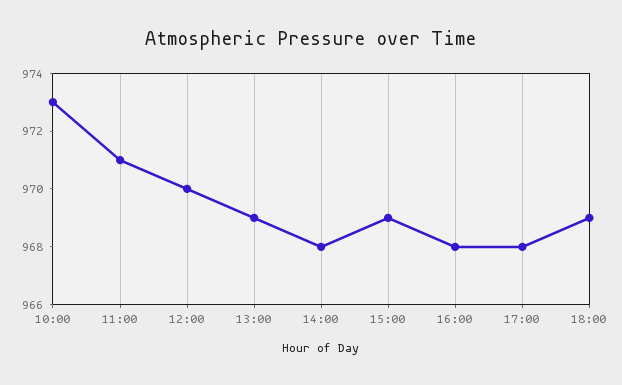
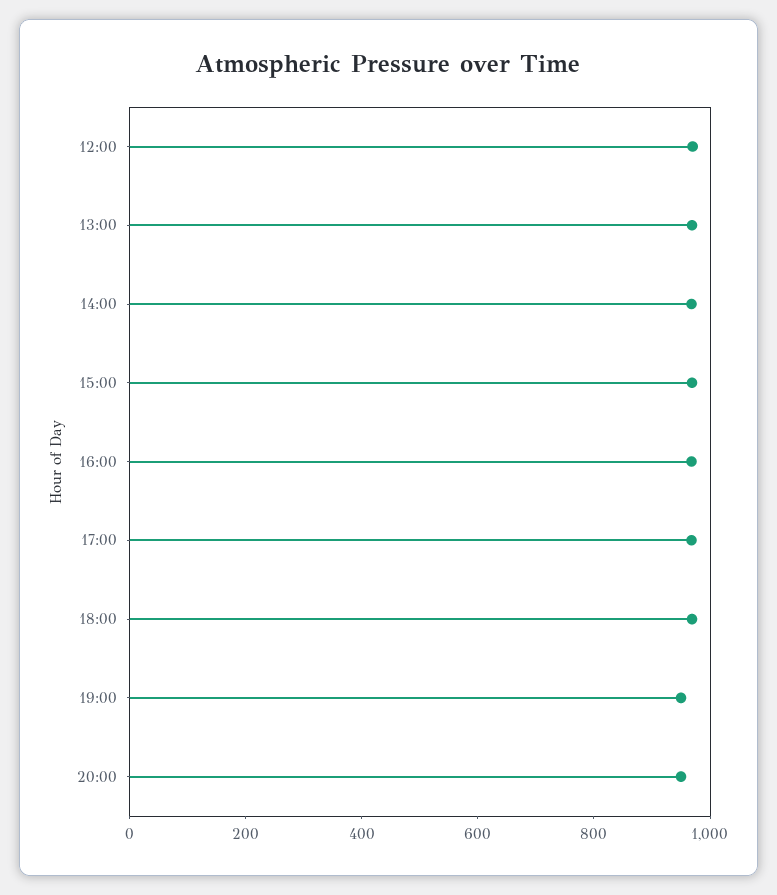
10:00: 973 -> none
11:00: 971 -> none
19:00: none -> 950
20:00: none -> 950

